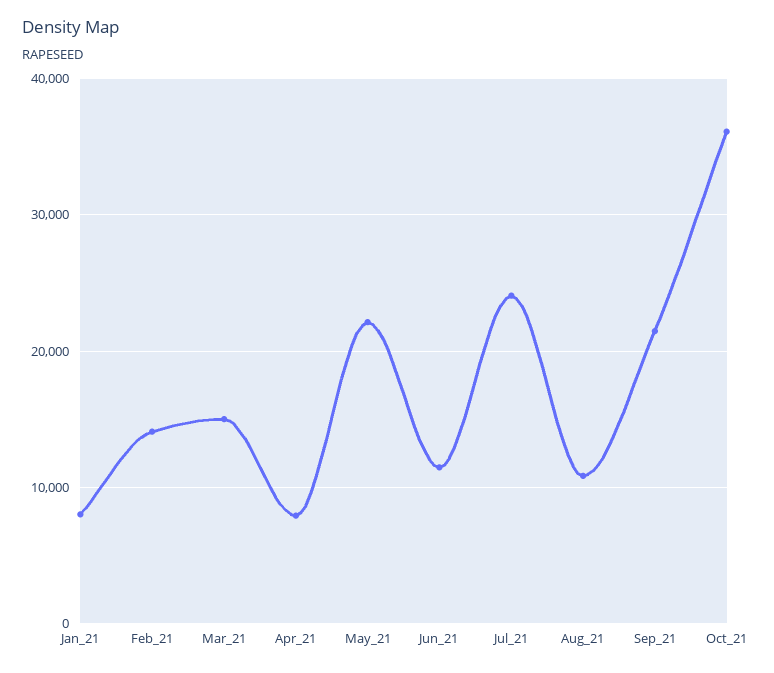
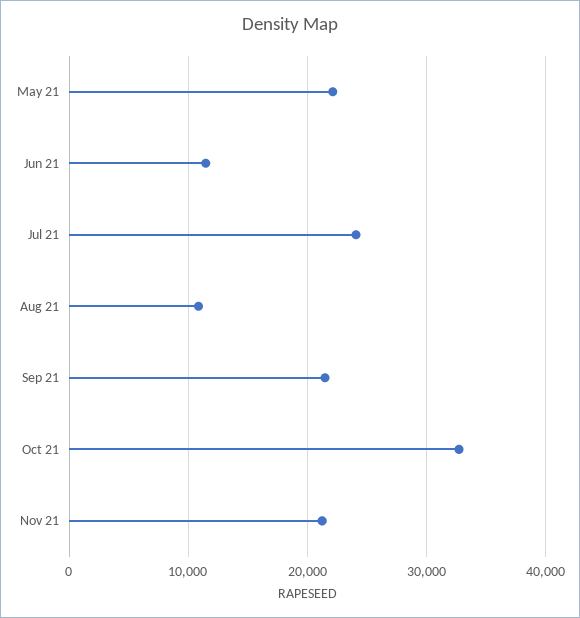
Jan_21: 8000 -> none
Feb_21: 14000 -> none
Mar_21: 15000 -> none
Apr_21: 8000 -> none
Oct_21: 36000 -> 33000
Nov 21: none -> 21000

